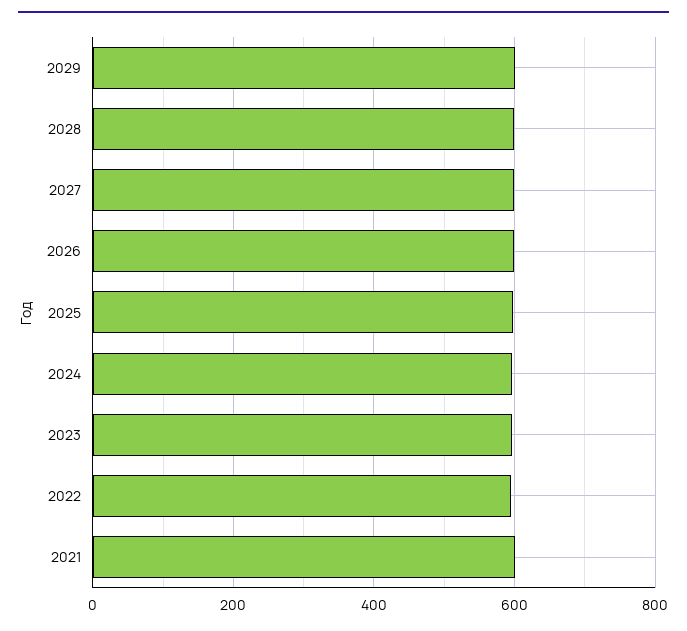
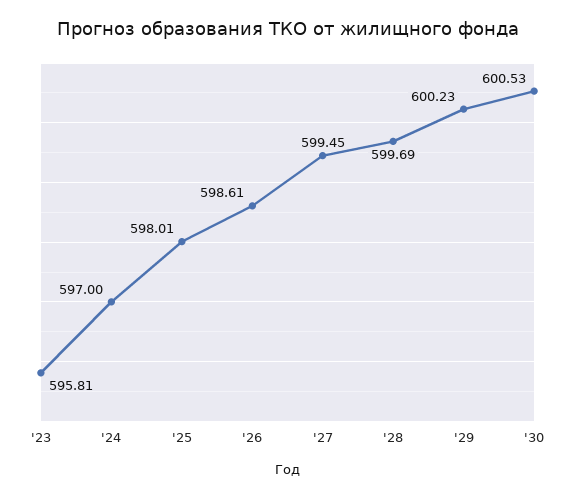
2022: 600 -> none
2021: 600 -> none
'30: none -> 600.53

